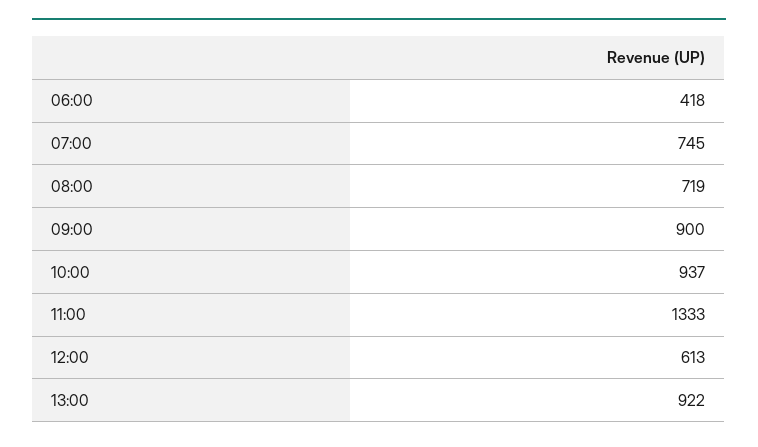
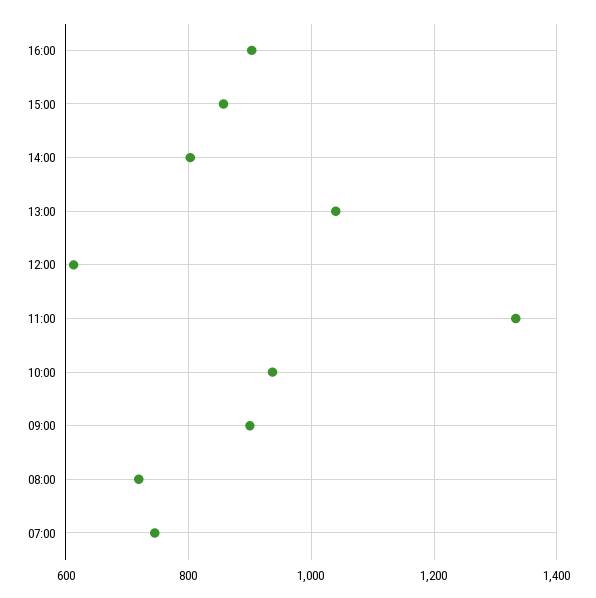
06:00: 418 -> none
13:00: 922 -> 1040
16:00: none -> 900
15:00: none -> 860
14:00: none -> 800

